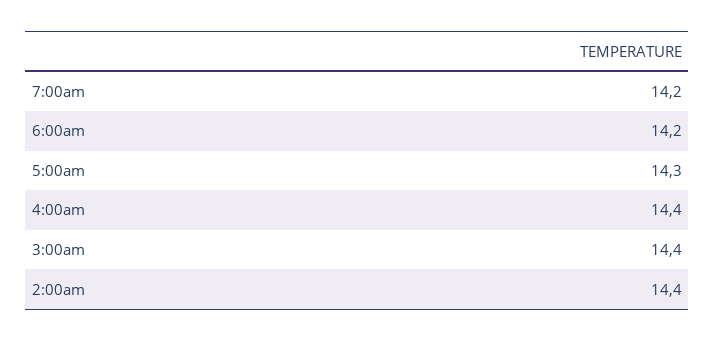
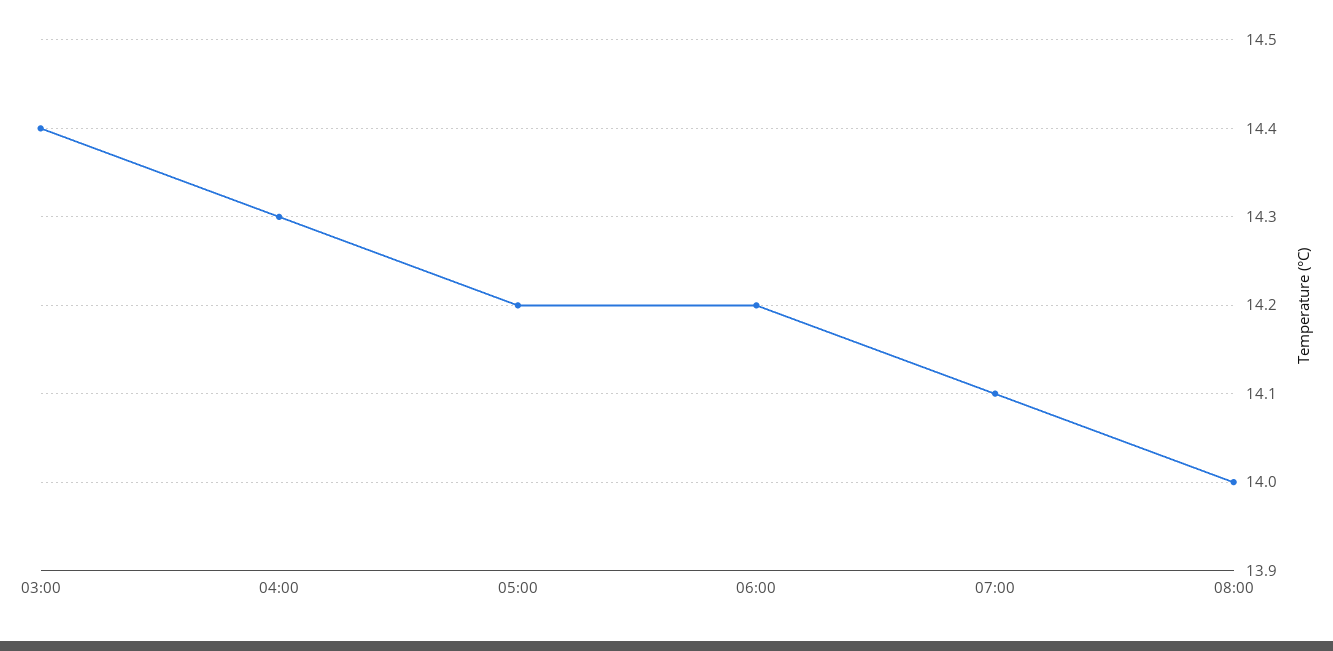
7:00am: 14.2 -> 14.1
5:00am: 14.3 -> 14.2
4:00am: 14.4 -> 14.3
2:00am: 14.4 -> none
08:00: none -> 14

